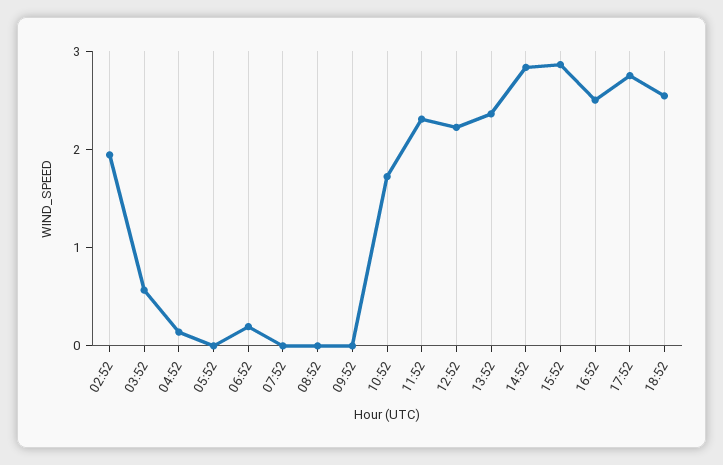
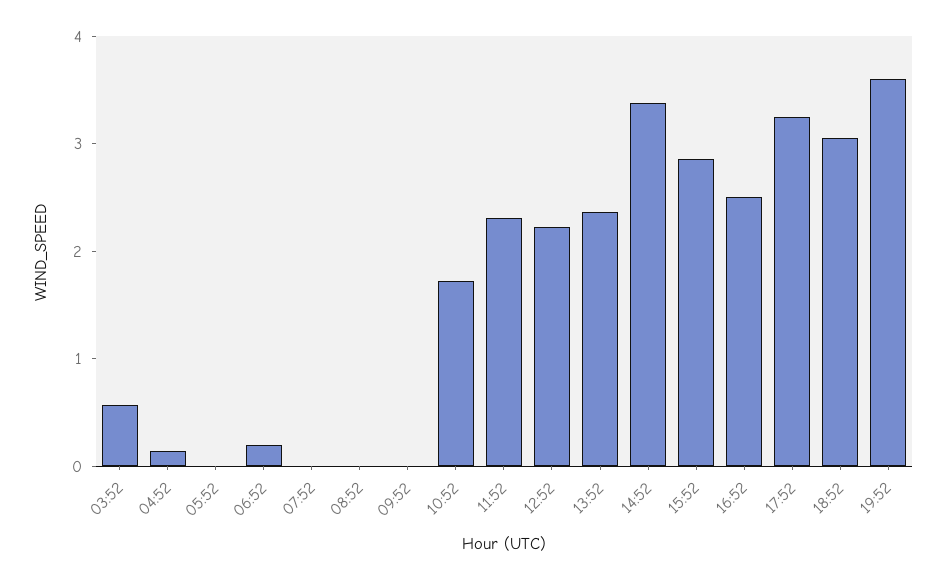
02:52: 2 -> none
14:52: 2.8 -> 3.4
17:52: 2.8 -> 3.2
18:52: 2.6 -> 3
19:52: none -> 3.6

